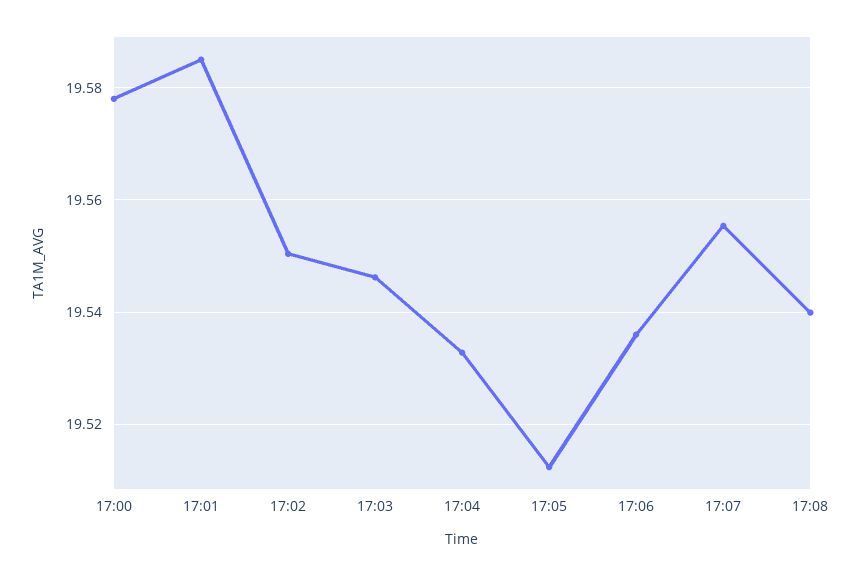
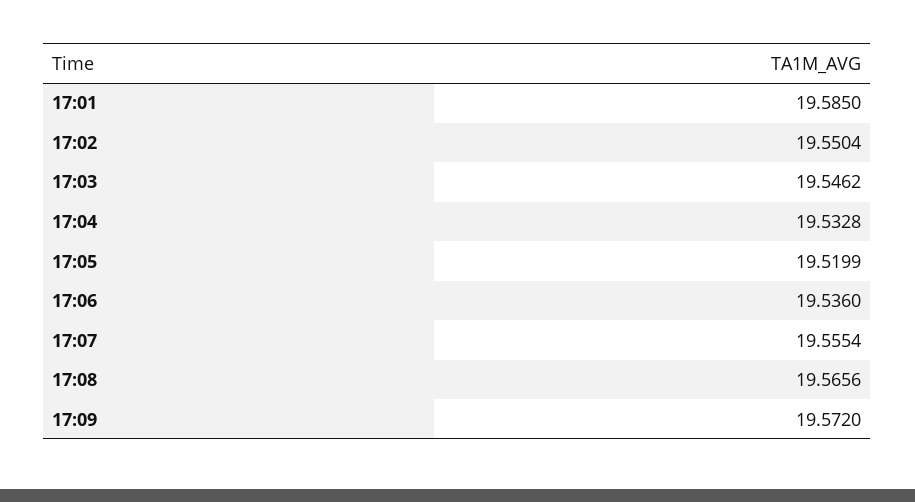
17:00: 19.578 -> none
17:05: 19.512 -> 19.5199
17:08: 19.54 -> 19.5656
17:09: none -> 19.572

